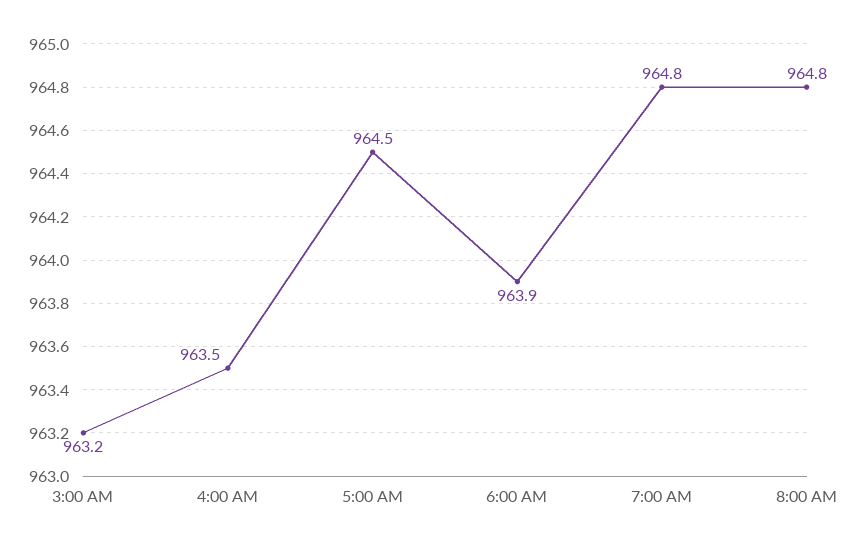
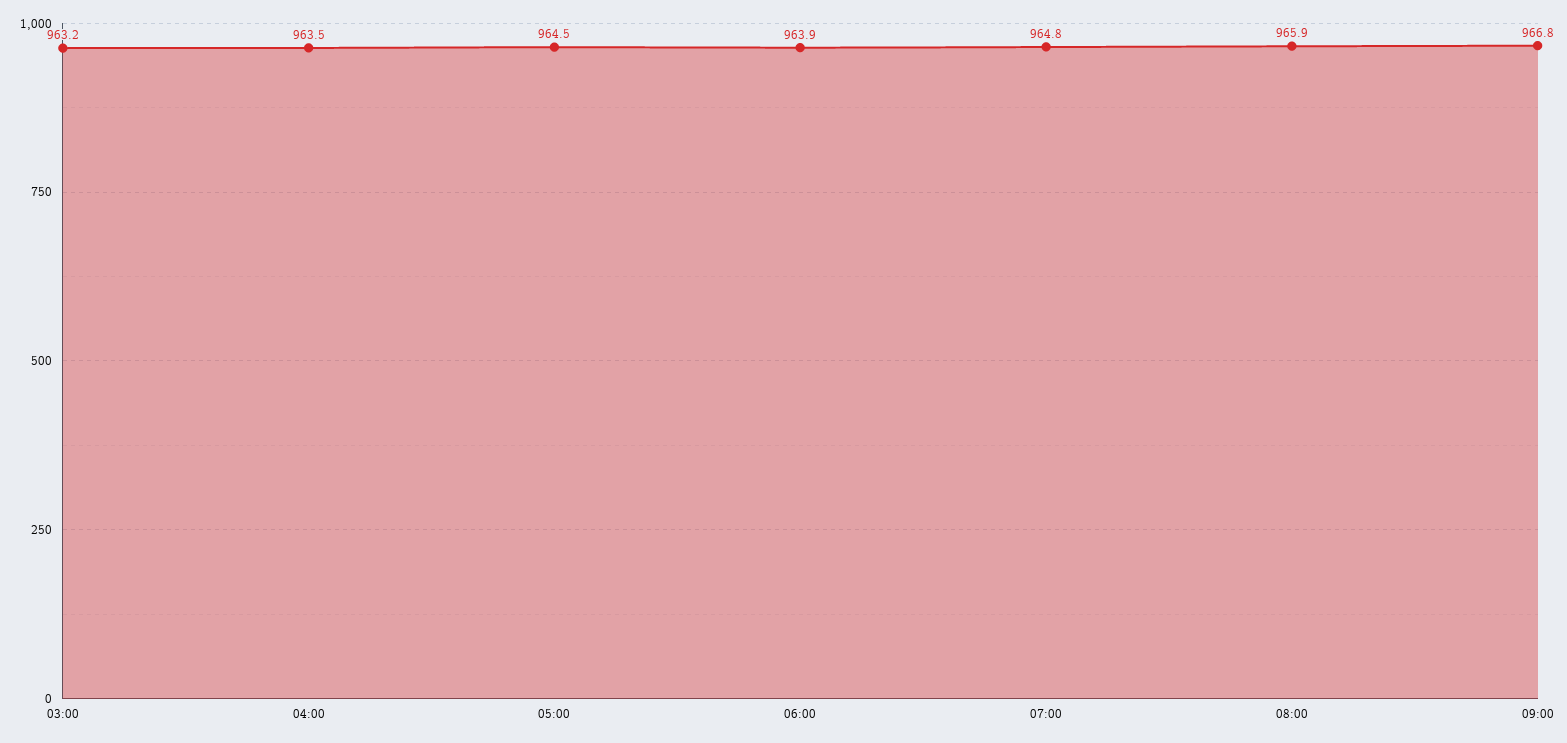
8:00 AM: 964.8 -> 965.9
09:00: none -> 966.8

